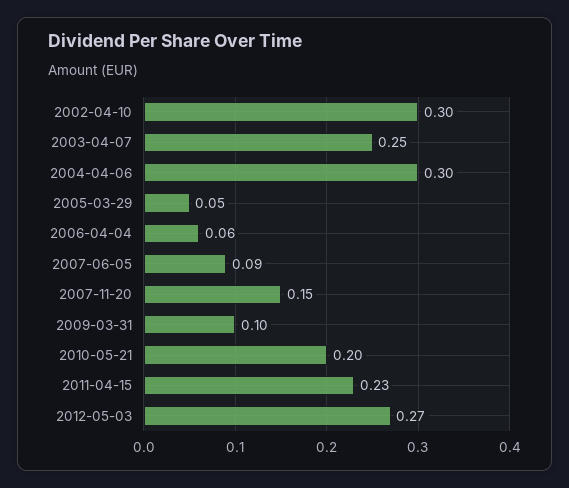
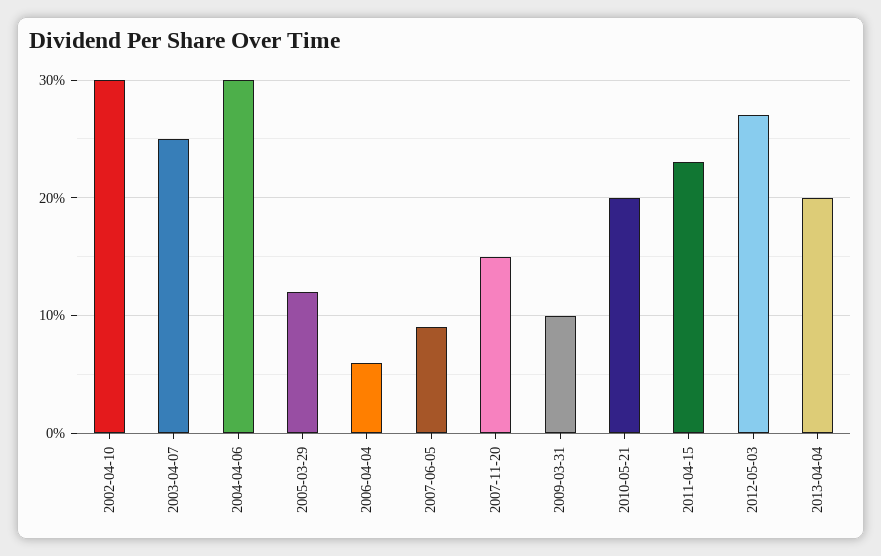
2005-03-29: 0.05 -> 0.12
2013-04-04: none -> 0.2

